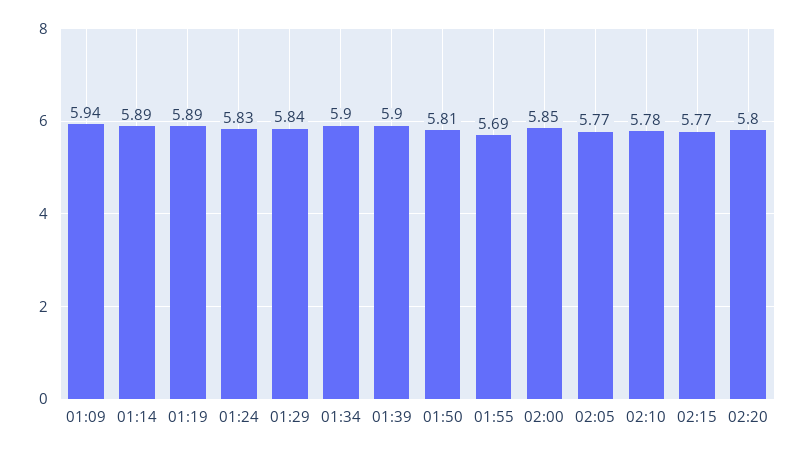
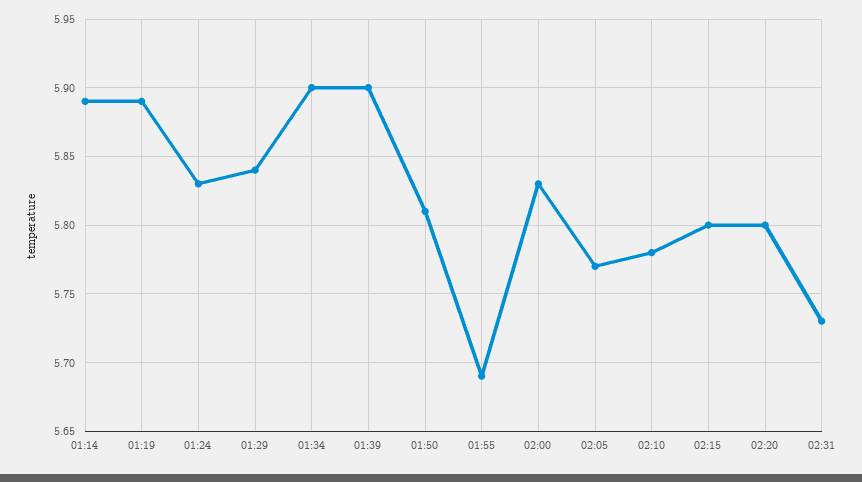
01:09: 5.94 -> none
02:00: 5.85 -> 5.83
02:15: 5.77 -> 5.8
02:31: none -> 5.73

